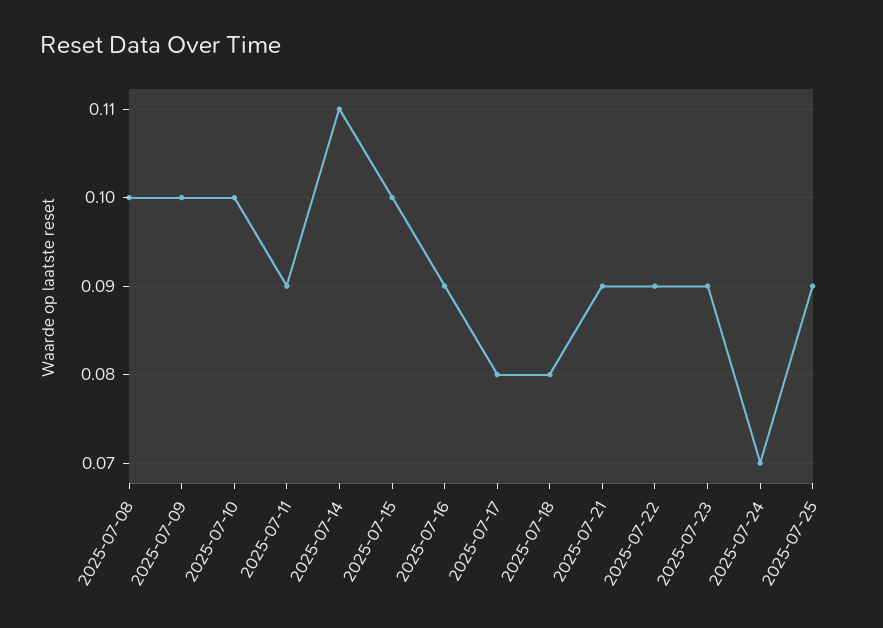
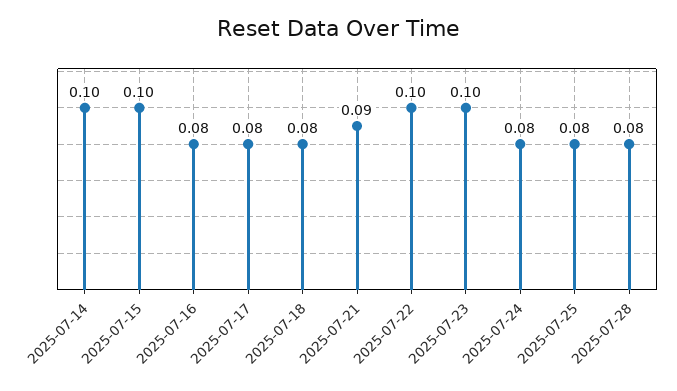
2025-07-08: 0.1 -> none
2025-07-09: 0.1 -> none
2025-07-10: 0.1 -> none
2025-07-11: 0.09 -> none
2025-07-14: 0.11 -> 0.1
2025-07-16: 0.09 -> 0.08
2025-07-22: 0.09 -> 0.1
2025-07-23: 0.09 -> 0.1
2025-07-24: 0.07 -> 0.08
2025-07-25: 0.09 -> 0.08
2025-07-28: none -> 0.08

